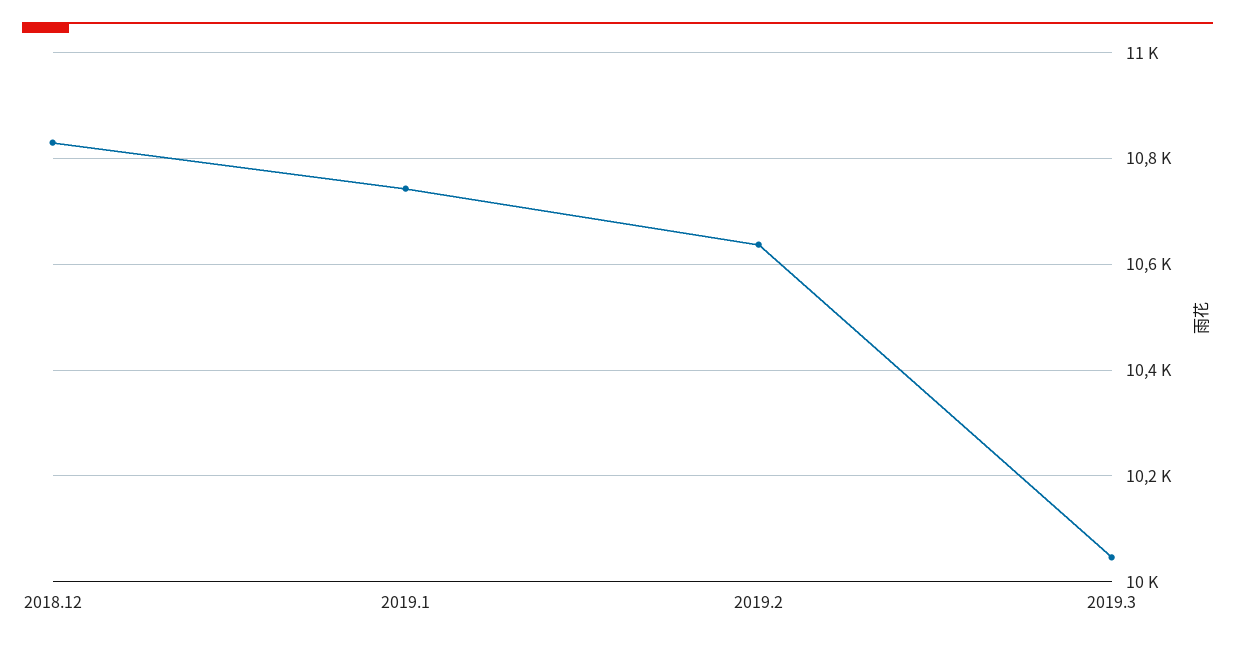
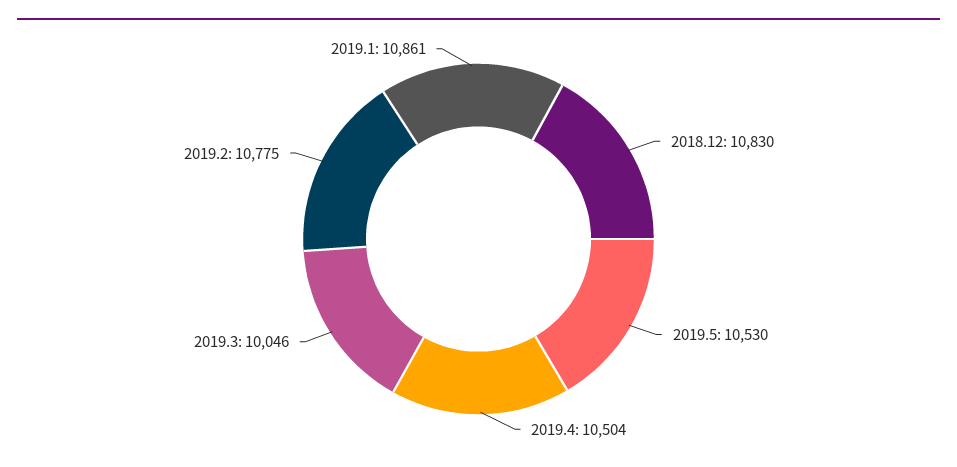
2019.1: 10740 -> 10861
2019.2: 10640 -> 10775
2019.5: none -> 10530
2019.4: none -> 10504

